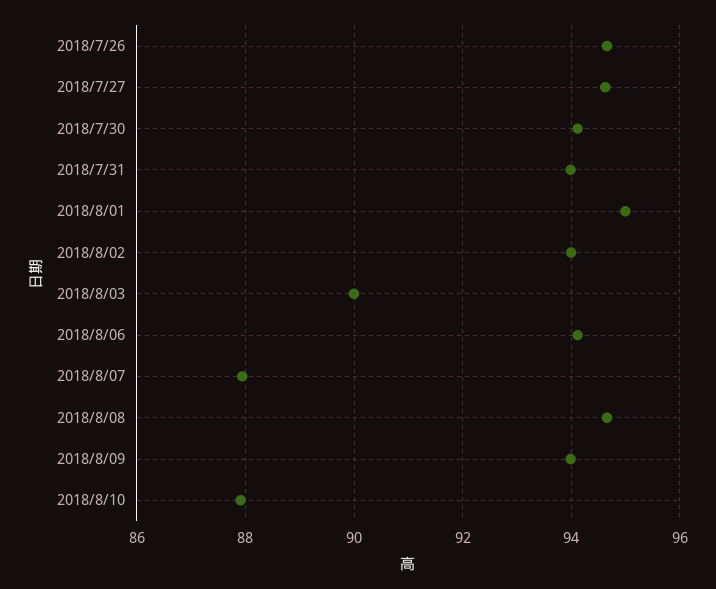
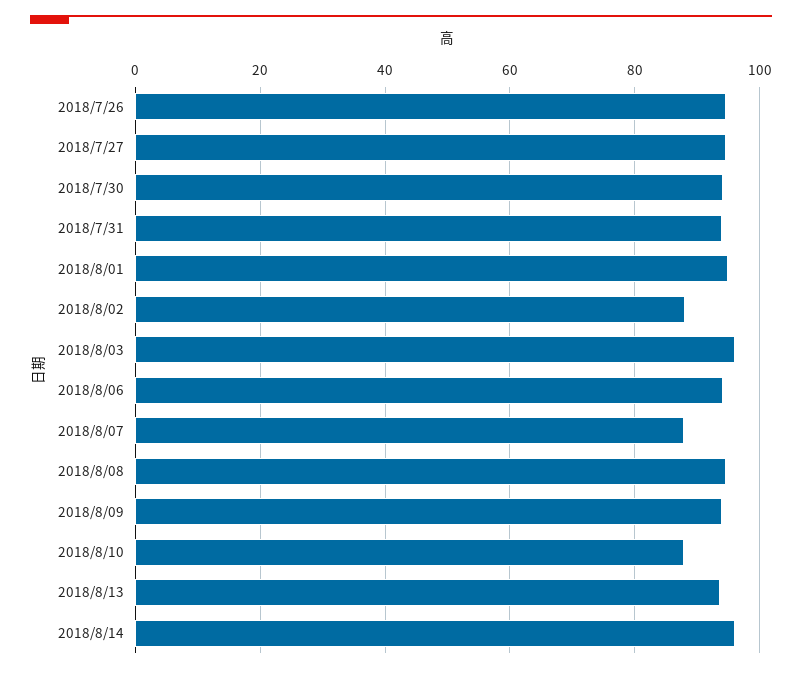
2018/8/02: 94 -> 88
2018/8/03: 90 -> 96
2018/8/13: none -> 94
2018/8/14: none -> 96

